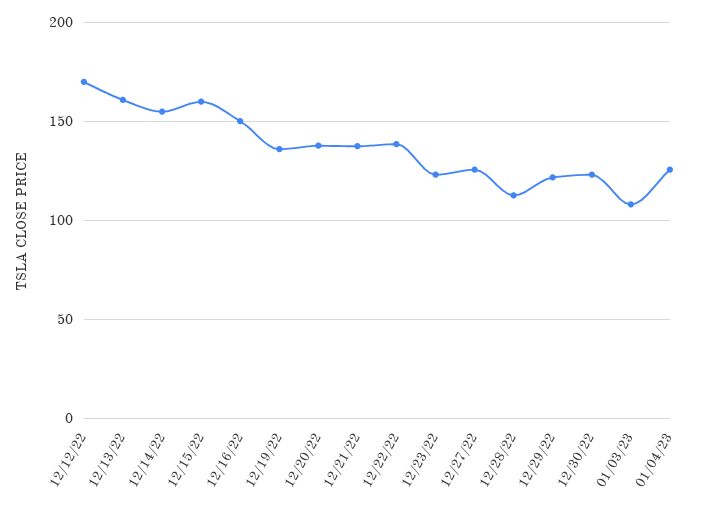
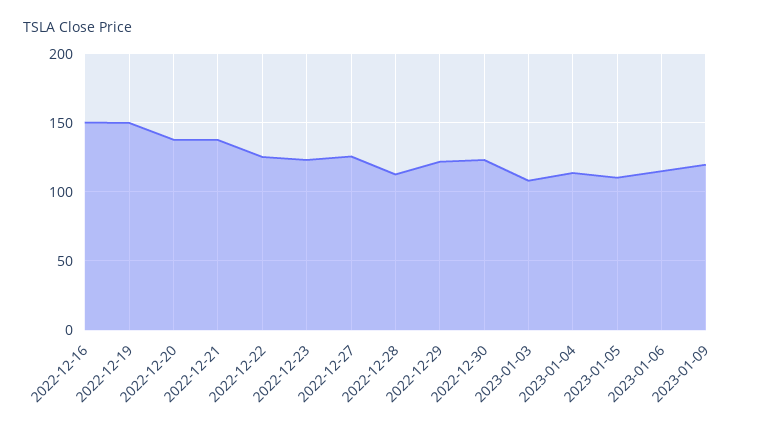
12/12/22: 170 -> none
12/13/22: 160 -> none
12/14/22: 155 -> none
12/15/22: 160 -> none
12/19/22: 135 -> 150
12/22/22: 140 -> 125
01/04/23: 125 -> 115
2023-01-05: none -> 110
2023-01-06: none -> 115
2023-01-09: none -> 120

